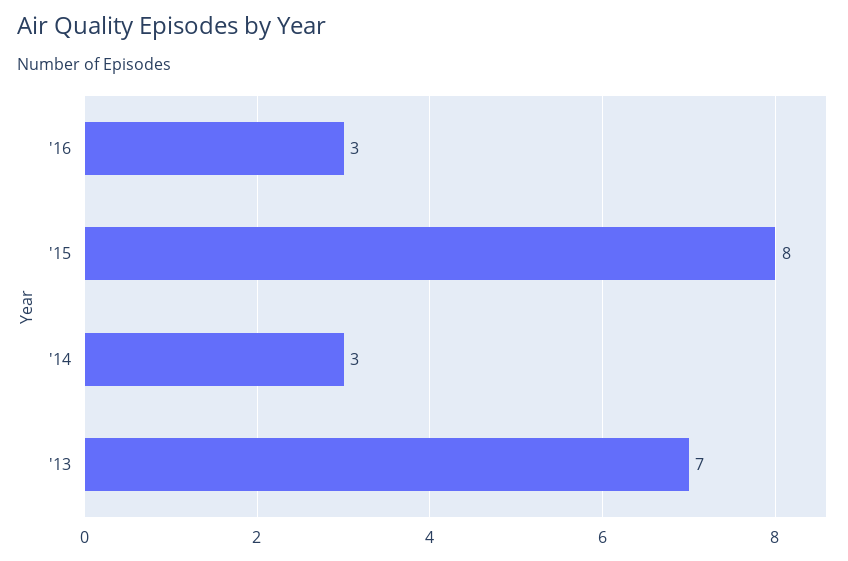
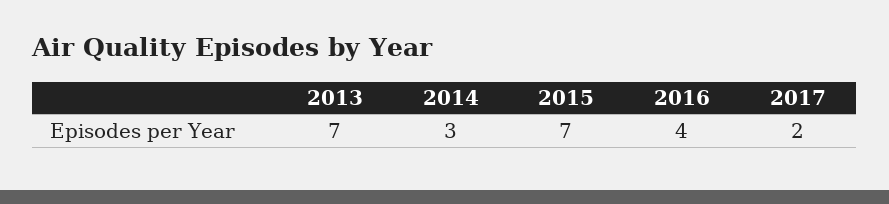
'16: 3 -> 4
'15: 8 -> 7
2017: none -> 2

